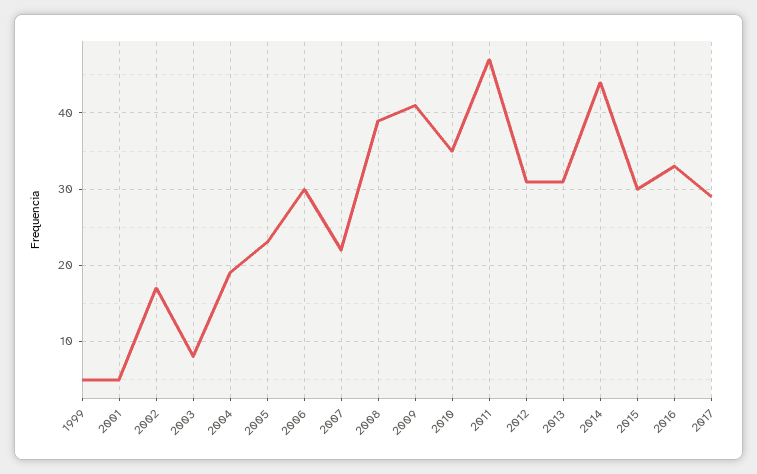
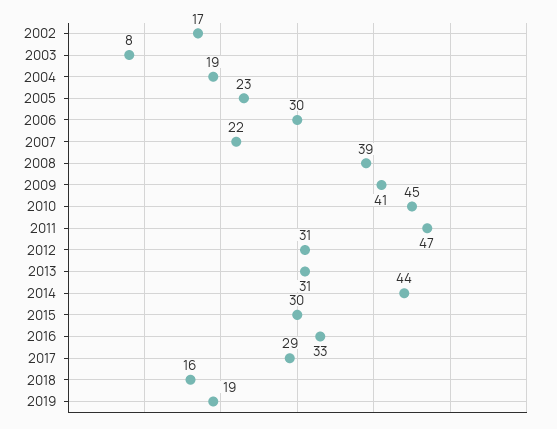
1999: 5 -> none
2001: 5 -> none
2010: 35 -> 45
2018: none -> 16
2019: none -> 19

